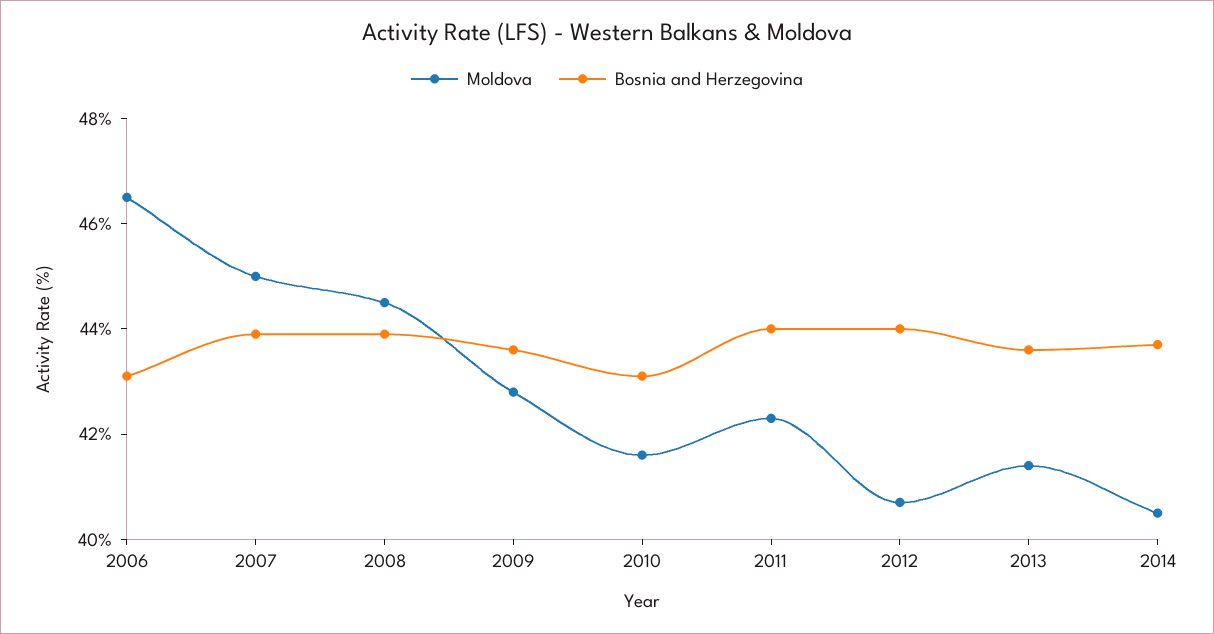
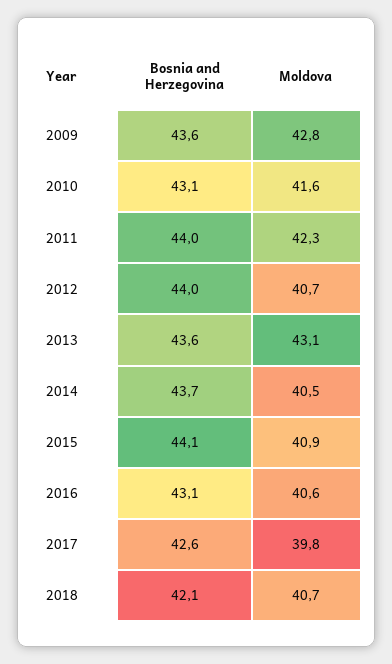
Moldova, 2006: 46.5 -> none
Bosnia and Herzegovina, 2006: 43 -> none
Moldova, 2007: 45 -> none
Bosnia and Herzegovina, 2007: 44 -> none
Moldova, 2008: 44.5 -> none
Bosnia and Herzegovina, 2008: 44 -> none
Moldova, 2013: 41.5 -> 43.1
Bosnia and Herzegovina, 2015: none -> 44.1
Moldova, 2015: none -> 40.9
Bosnia and Herzegovina, 2016: none -> 43.1
Moldova, 2016: none -> 40.6
Bosnia and Herzegovina, 2017: none -> 42.6
Moldova, 2017: none -> 39.8
Bosnia and Herzegovina, 2018: none -> 42.1
Moldova, 2018: none -> 40.7

